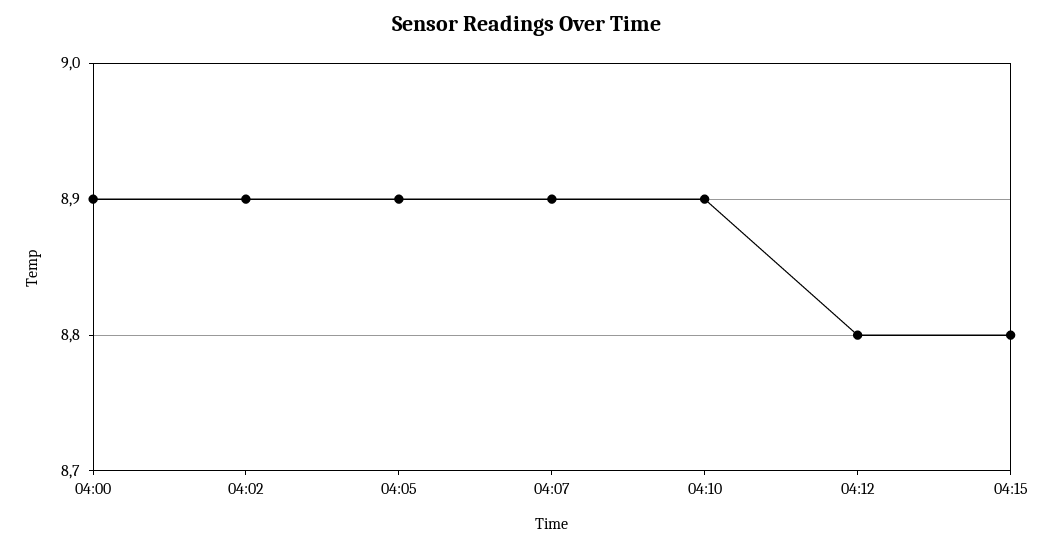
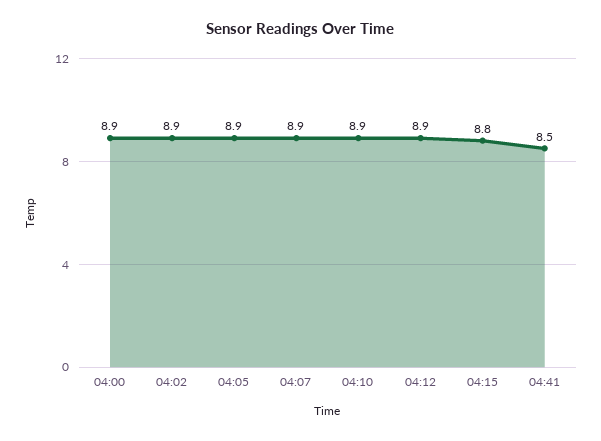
04:12: 8.8 -> 8.9
04:41: none -> 8.5

